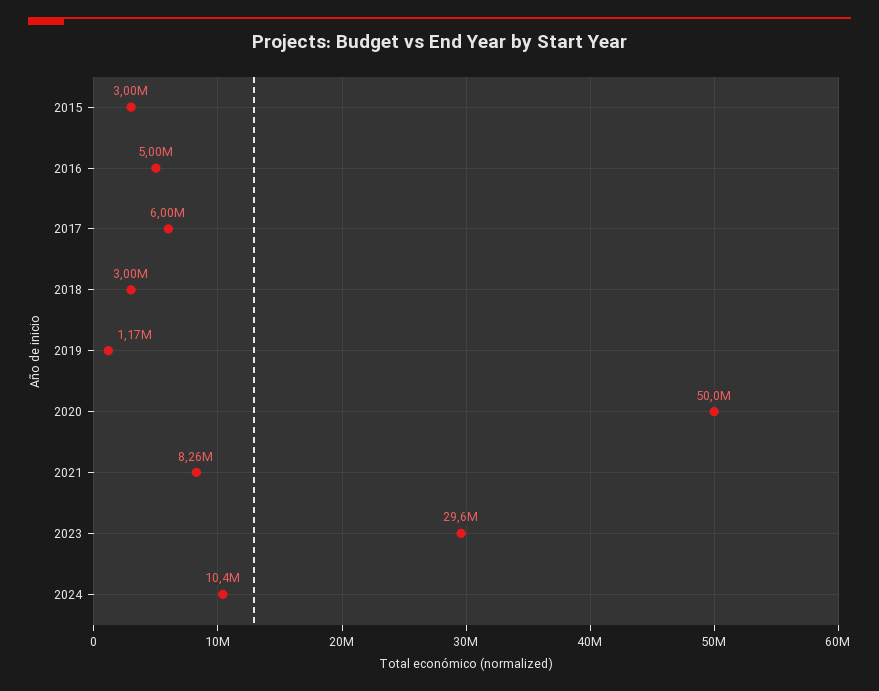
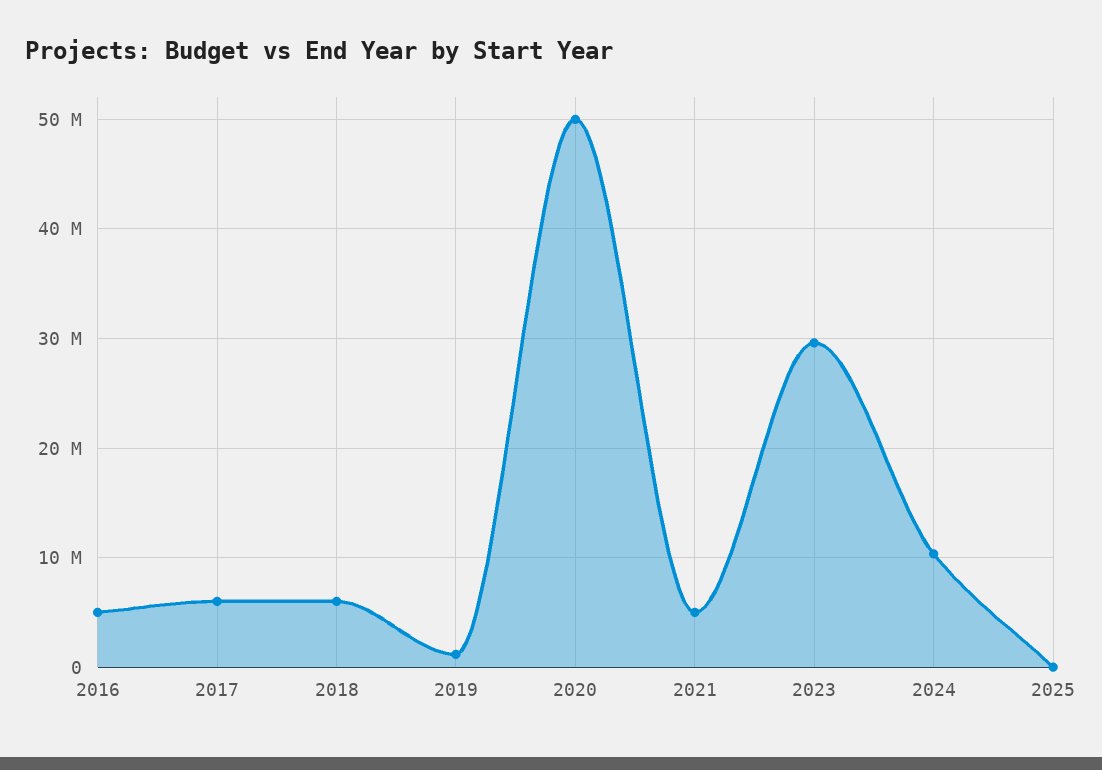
2015: 3000000 -> none
2018: 3000000 -> 6000000
2021: 8260000 -> 5000000
2025: none -> 0

